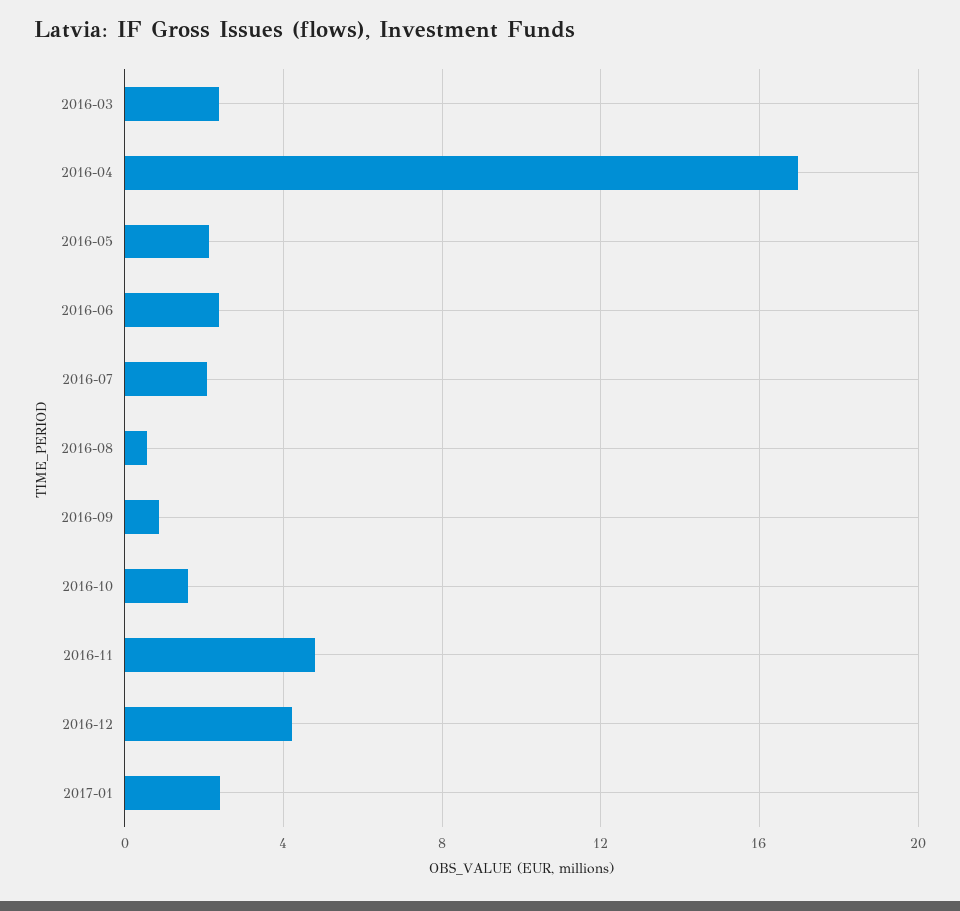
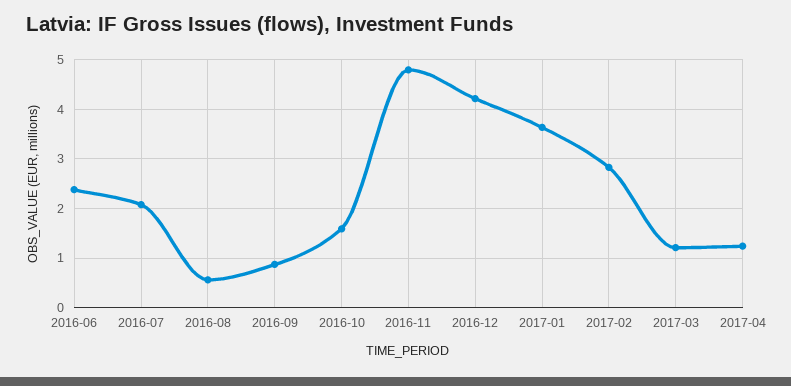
2016-03: 2.5 -> none
2016-04: 17 -> none
2016-05: 2 -> none
2017-01: 2.5 -> 3.6
2017-02: none -> 2.8
2017-03: none -> 1.2
2017-04: none -> 1.2

